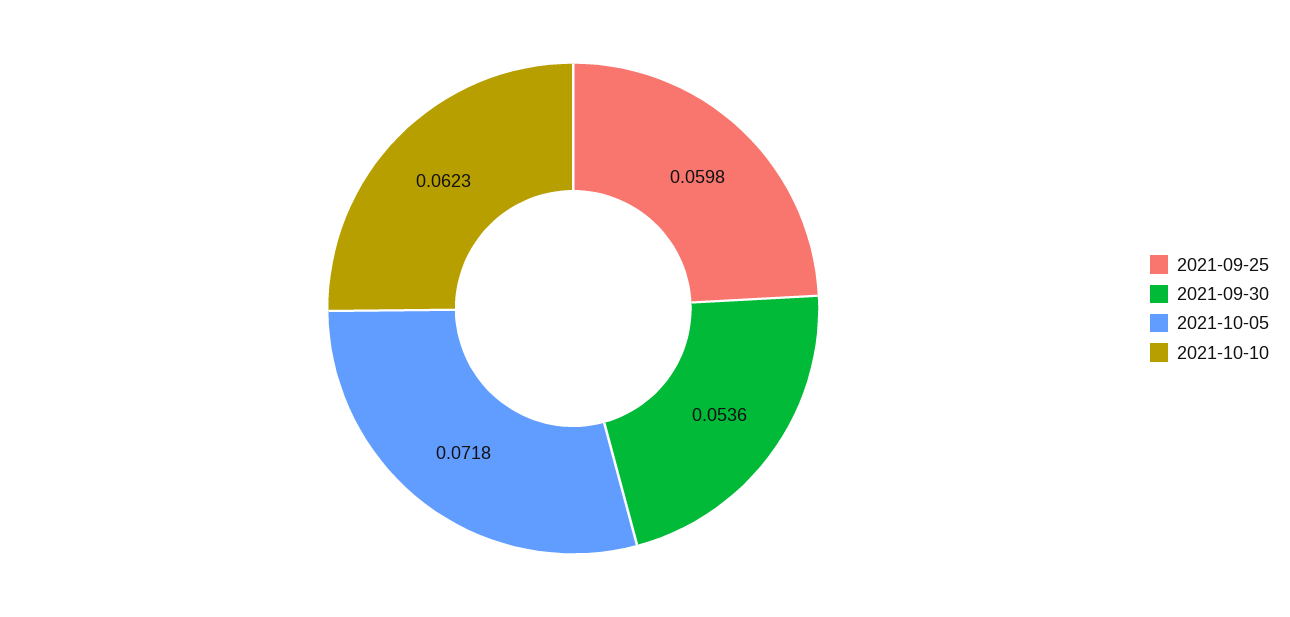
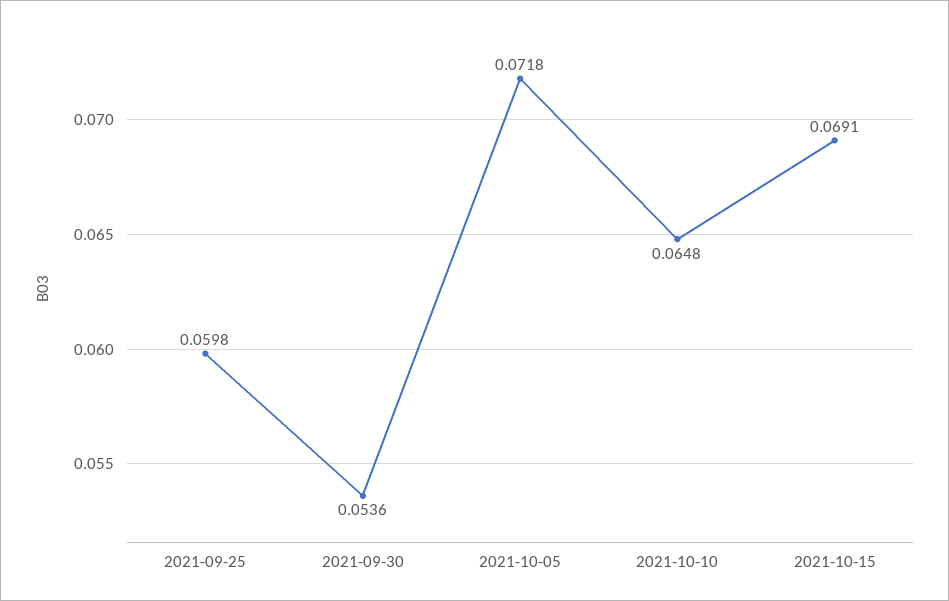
2021-10-10: 0.0623 -> 0.0648
2021-10-15: none -> 0.0691

